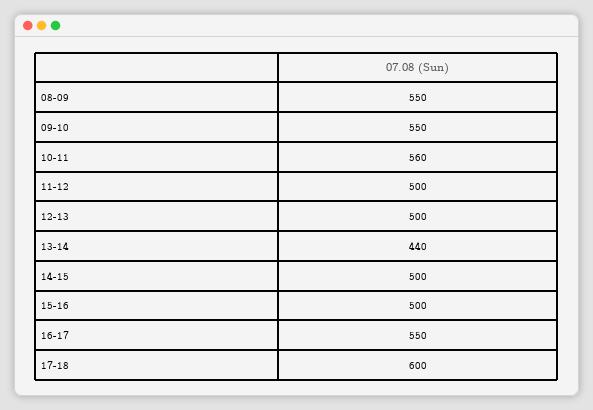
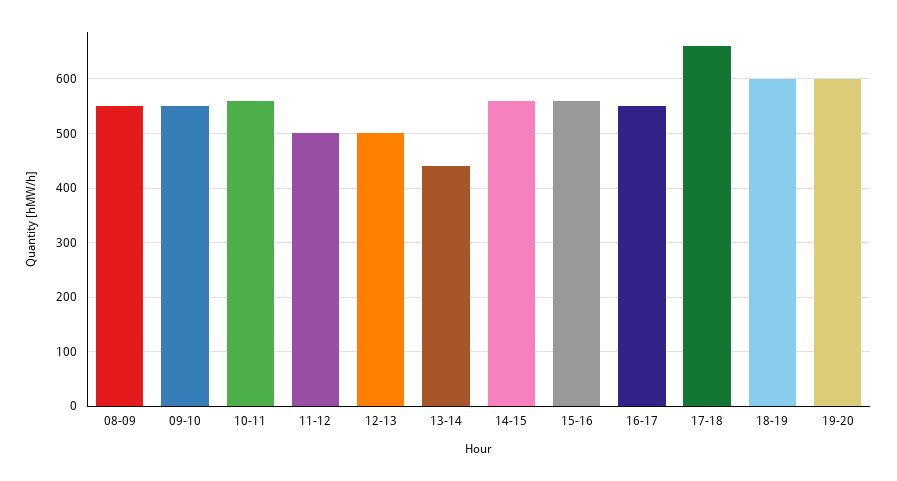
14-15: 500 -> 560
15-16: 500 -> 560
17-18: 600 -> 660
18-19: none -> 600
19-20: none -> 600

